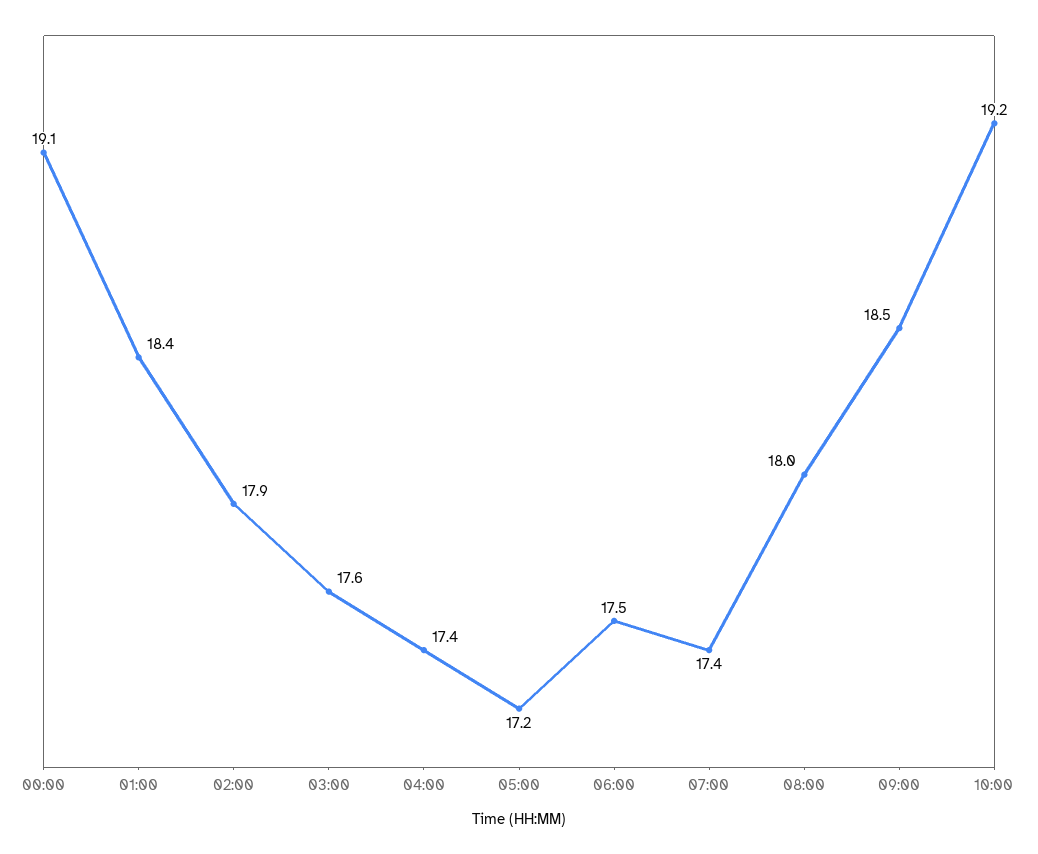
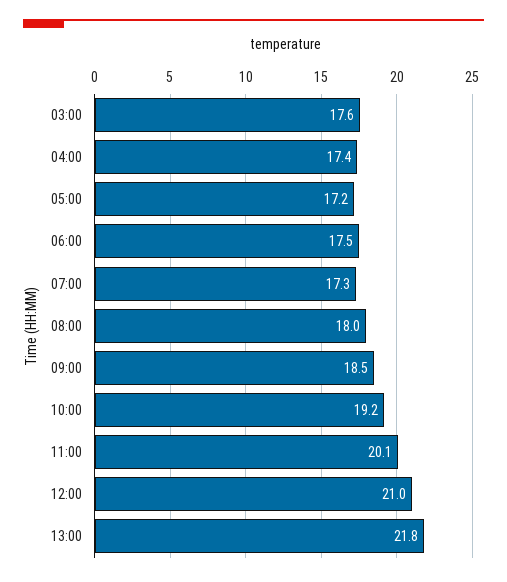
00:00: 19.1 -> none
01:00: 18.4 -> none
02:00: 17.9 -> none
07:00: 17.4 -> 17.3
11:00: none -> 20.1
12:00: none -> 21
13:00: none -> 21.8

